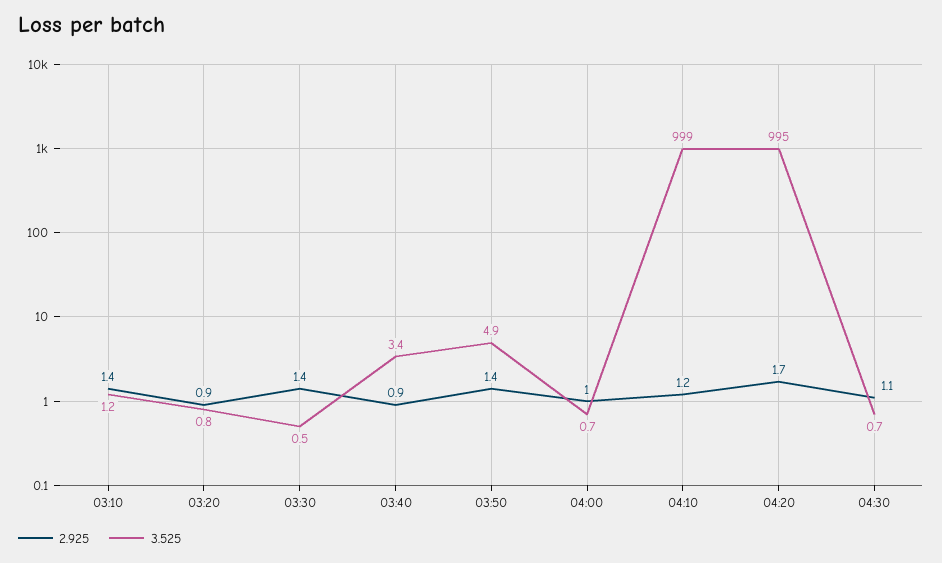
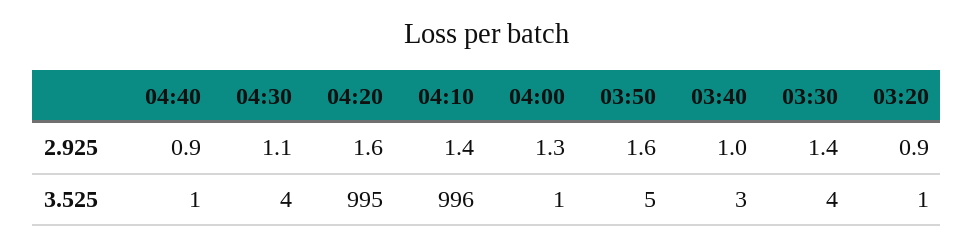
2.925, 03:10: 1.4 -> none
3.525, 03:10: 1.2 -> none
3.525, 03:30: 0.5 -> 4
2.925, 03:40: 0.9 -> 1
2.925, 03:50: 1.4 -> 1.6
2.925, 04:00: 1 -> 1.3
2.925, 04:10: 1.2 -> 1.4
3.525, 04:10: 999 -> 996
2.925, 04:20: 1.7 -> 1.6
3.525, 04:30: 0.7 -> 4
2.925, 04:40: none -> 0.9
3.525, 04:40: none -> 1

